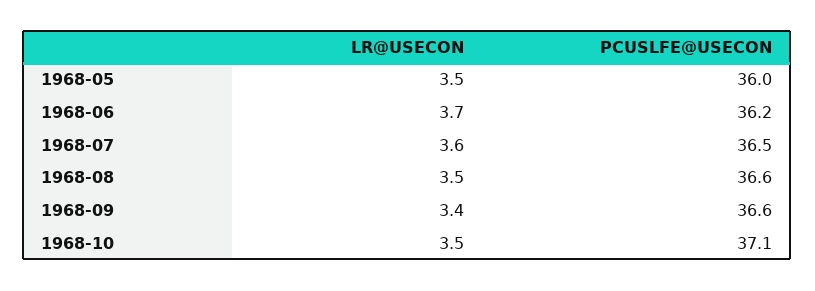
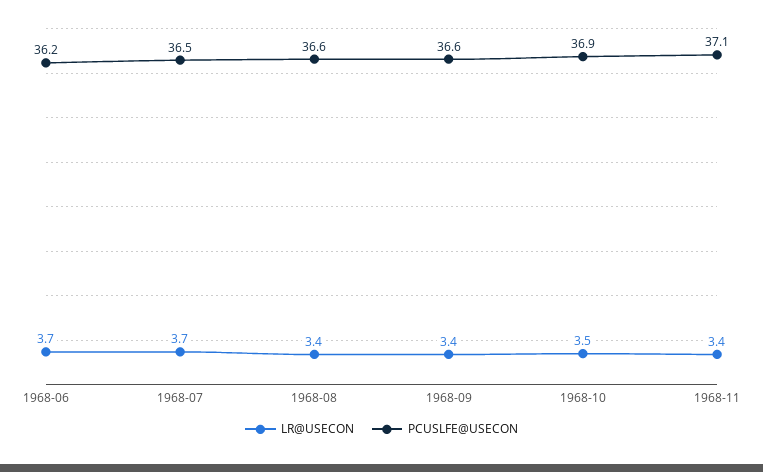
LR@USECON, 1968-05: 3.5 -> none
PCUSLFE@USECON, 1968-05: 36 -> none
LR@USECON, 1968-07: 3.6 -> 3.7
LR@USECON, 1968-08: 3.5 -> 3.4
PCUSLFE@USECON, 1968-10: 37.1 -> 36.9
LR@USECON, 1968-11: none -> 3.4
PCUSLFE@USECON, 1968-11: none -> 37.1

